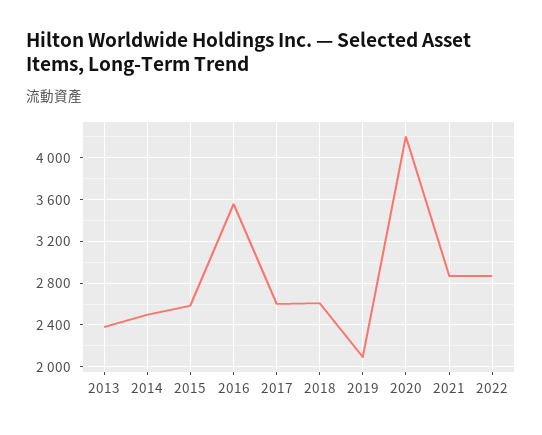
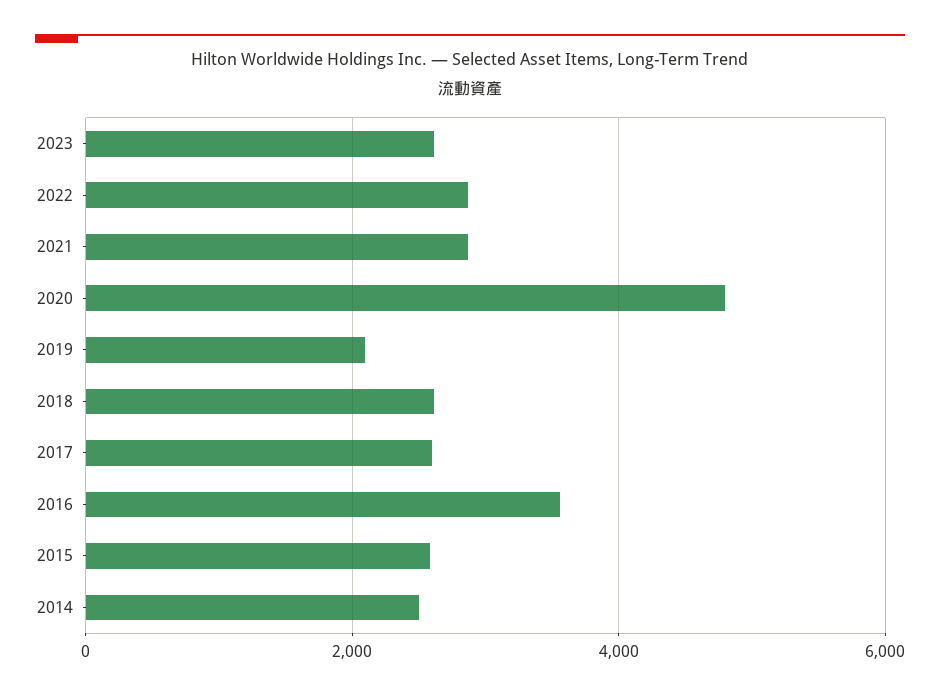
2013: 2400 -> none
2020: 4200 -> 4800
2023: none -> 2600

